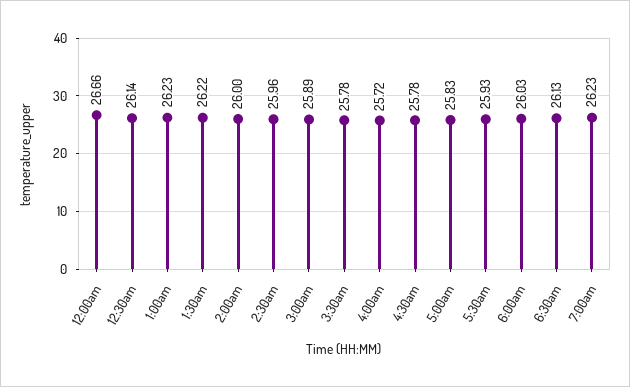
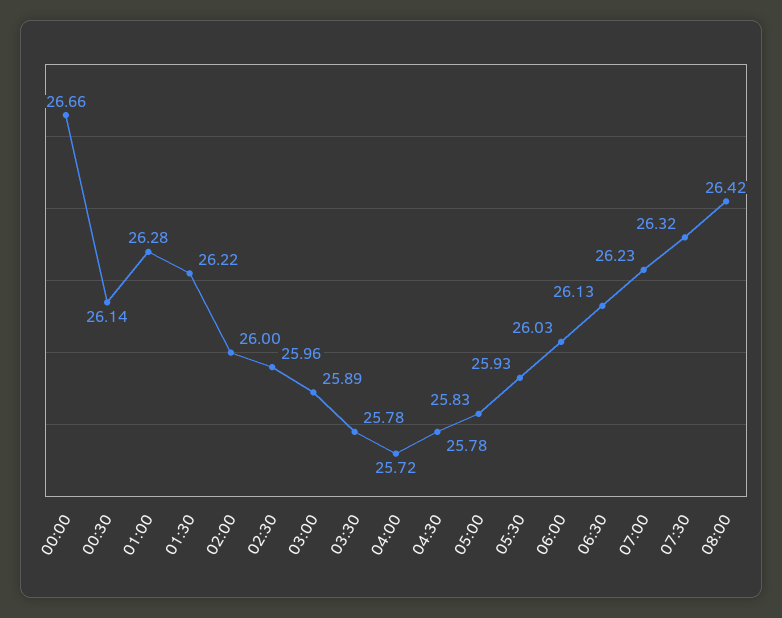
1:00am: 26.23 -> 26.28
07:30: none -> 26.32
08:00: none -> 26.42

